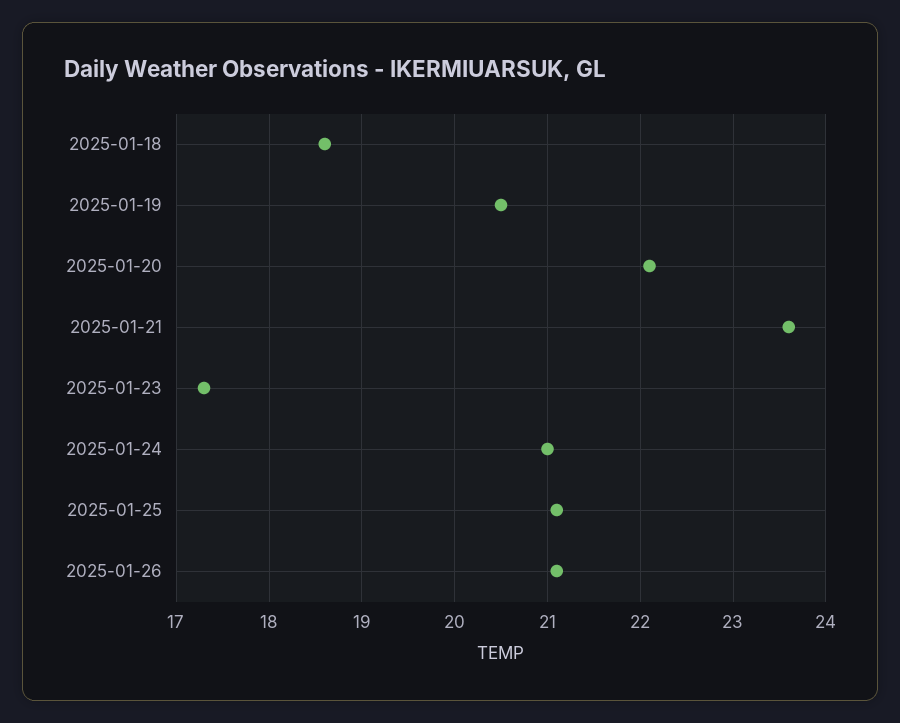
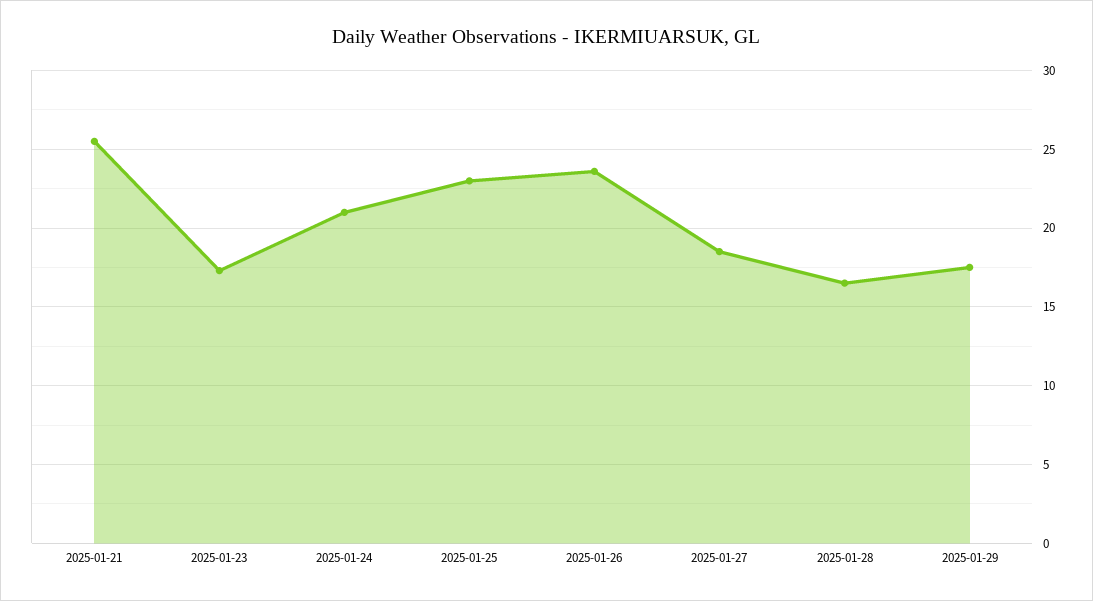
2025-01-18: 18.6 -> none
2025-01-19: 20.5 -> none
2025-01-20: 22.1 -> none
2025-01-21: 23.6 -> 25.5
2025-01-25: 21.1 -> 23
2025-01-26: 21.1 -> 23.5
2025-01-27: none -> 18.5
2025-01-28: none -> 16.5
2025-01-29: none -> 17.5

